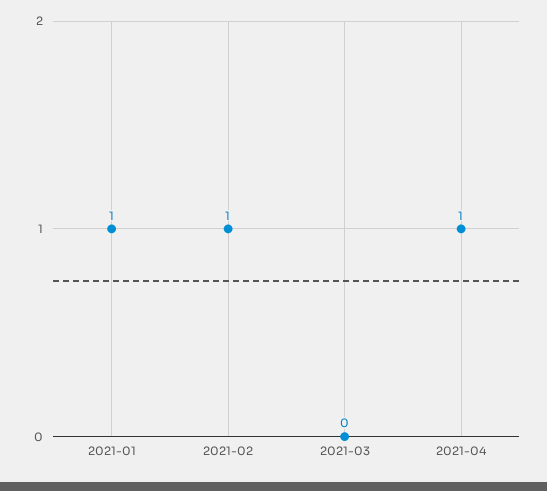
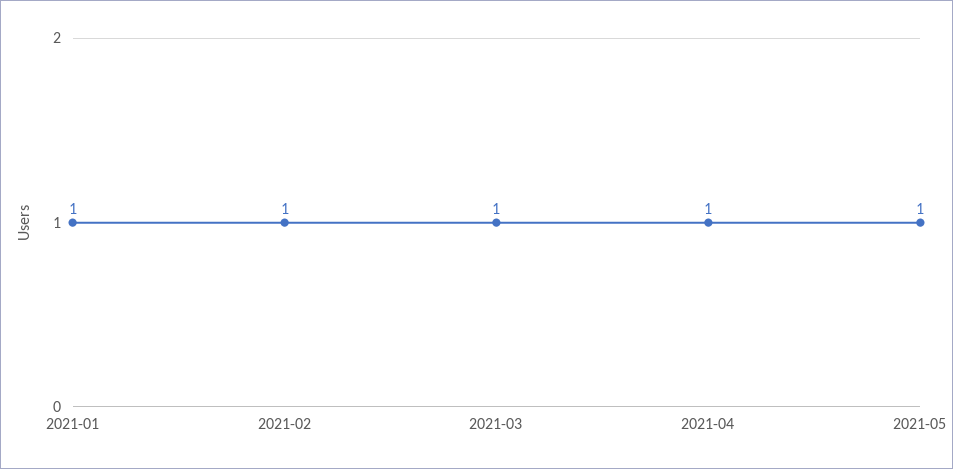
2021-03: 0 -> 1
2021-05: none -> 1

